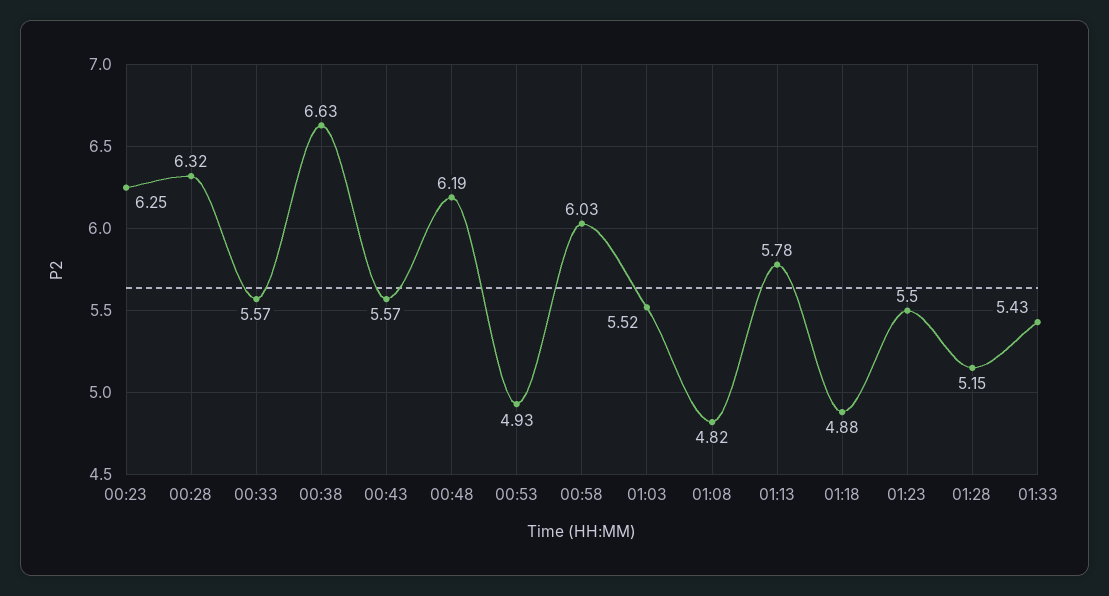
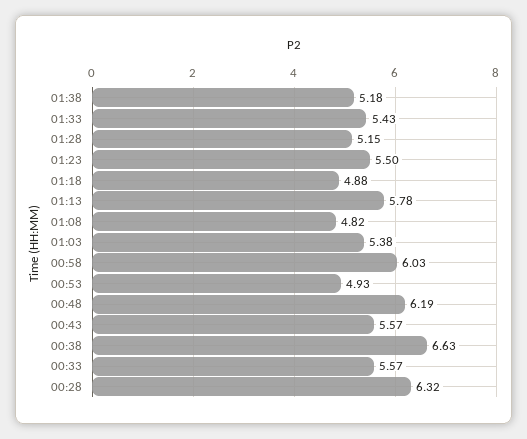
00:23: 6.25 -> none
01:03: 5.52 -> 5.38
01:38: none -> 5.18

